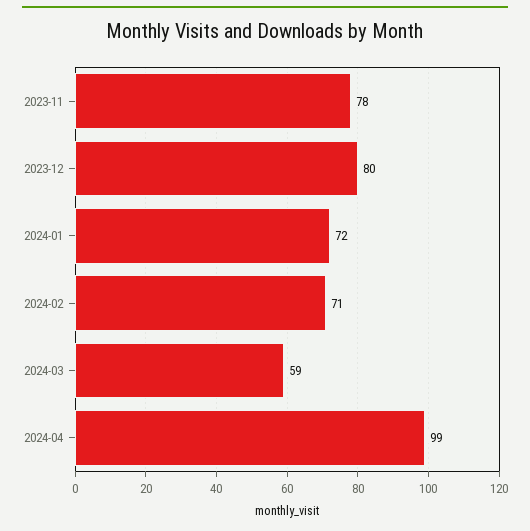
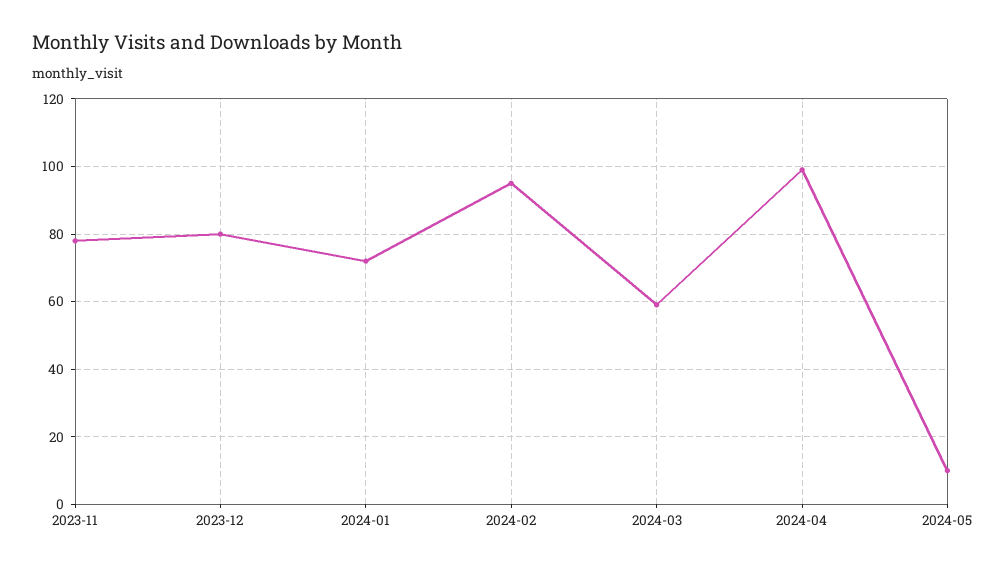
2024-02: 71 -> 95
2024-05: none -> 10

